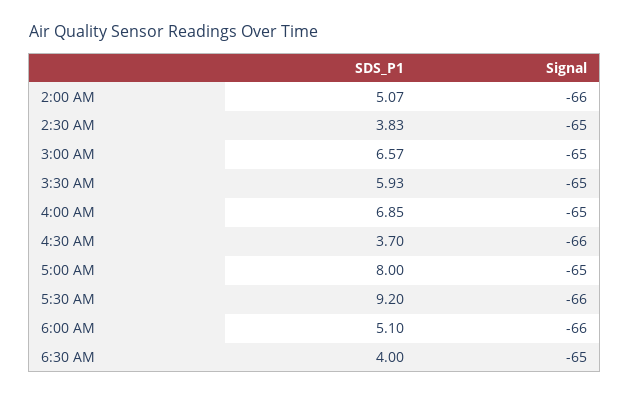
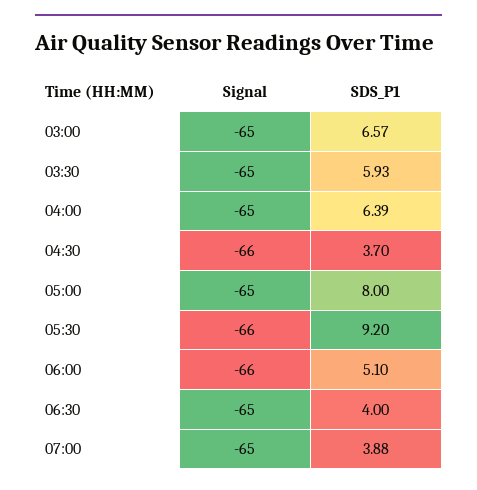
SDS_P1, 2:00 AM: 5.07 -> none
Signal, 2:00 AM: -66 -> none
SDS_P1, 2:30 AM: 3.83 -> none
Signal, 2:30 AM: -65 -> none
SDS_P1, 4:00 AM: 6.85 -> 6.39
Signal, 07:00: none -> -65
SDS_P1, 07:00: none -> 3.88

